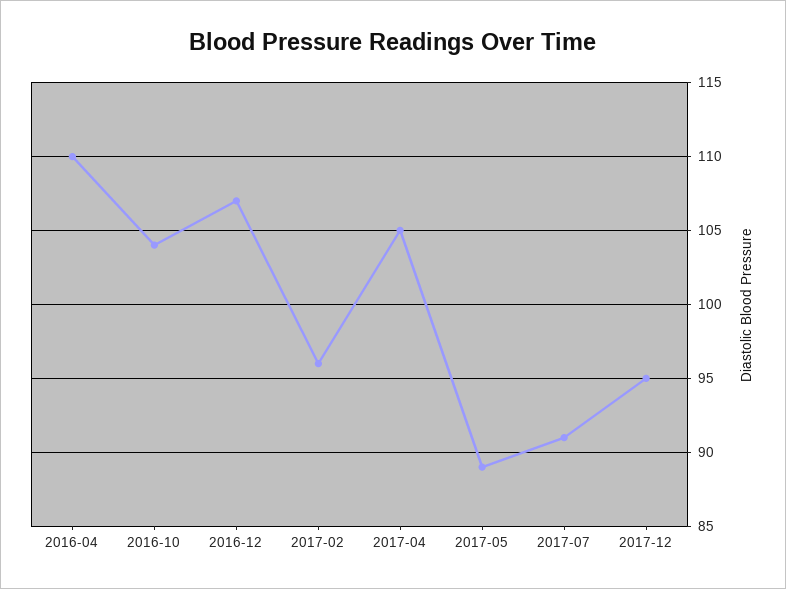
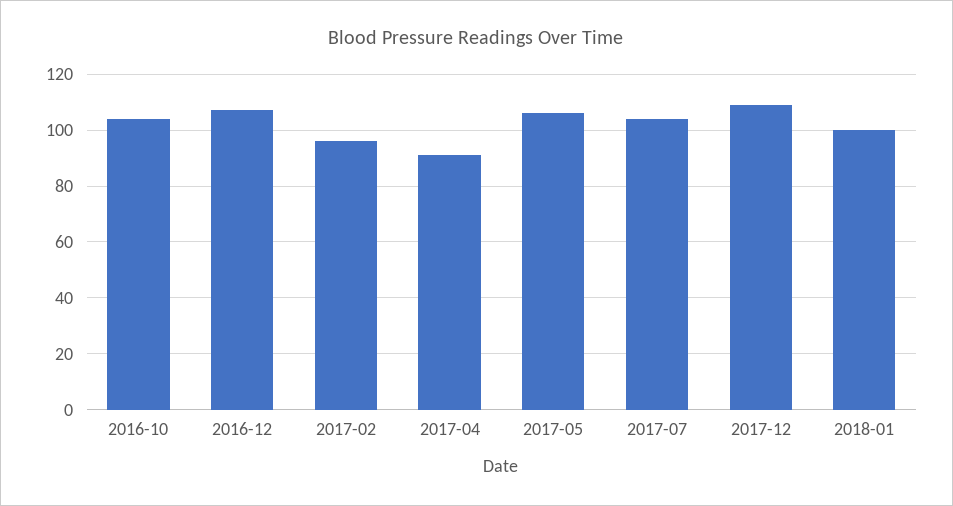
2016-04: 110 -> none
2017-04: 105 -> 90
2017-05: 89 -> 105
2017-07: 91 -> 105
2017-12: 95 -> 110
2018-01: none -> 100

